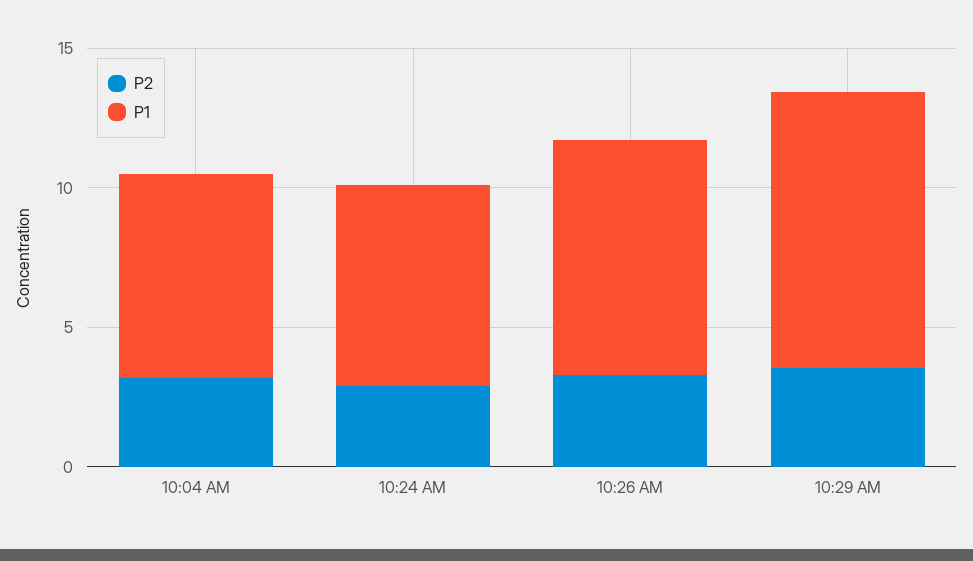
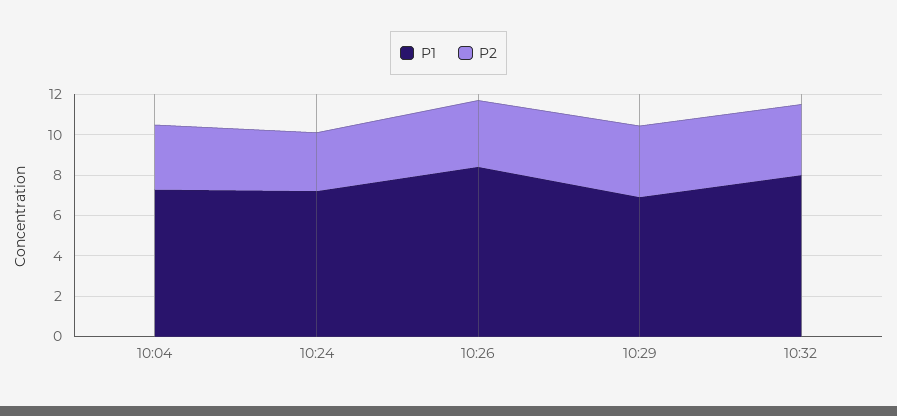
P1, 10:29 AM: 10 -> 7
P1, 10:32: none -> 8
P2, 10:32: none -> 3.5

